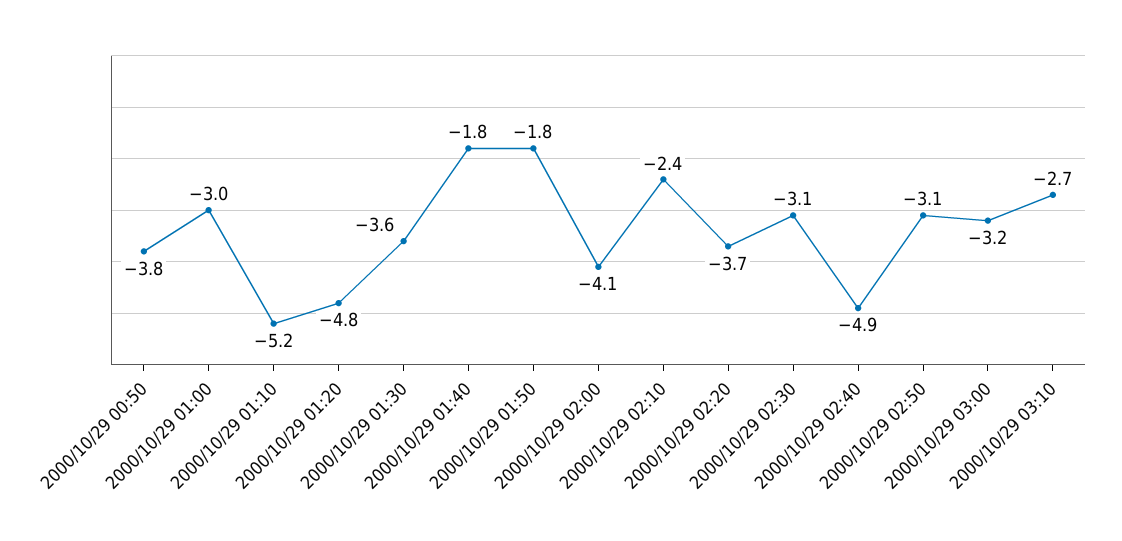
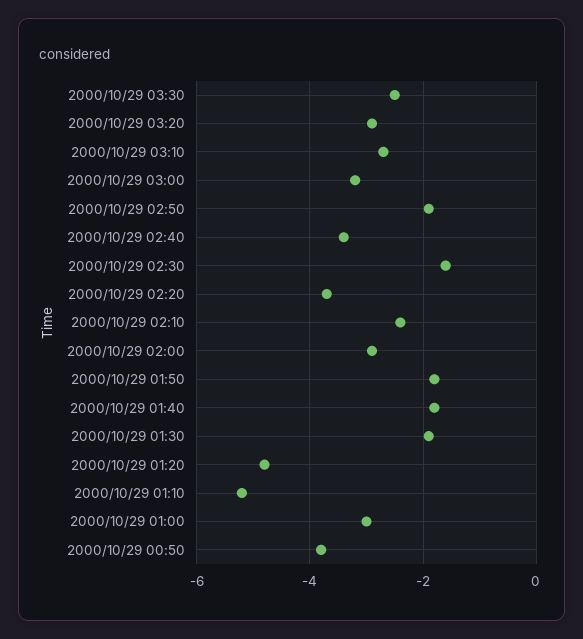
2000/10/29 01:30: -3.6 -> -2
2000/10/29 02:00: -4.1 -> -3
2000/10/29 02:30: -3.1 -> -1.5
2000/10/29 02:40: -4.9 -> -3.5
2000/10/29 02:50: -3.1 -> -2
2000/10/29 03:30: none -> -2.5
2000/10/29 03:20: none -> -3

